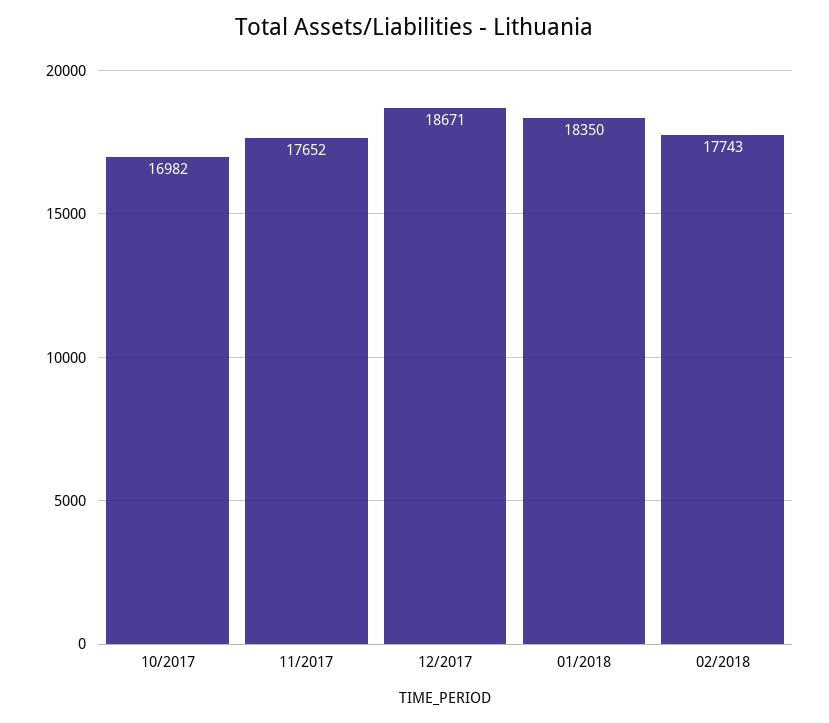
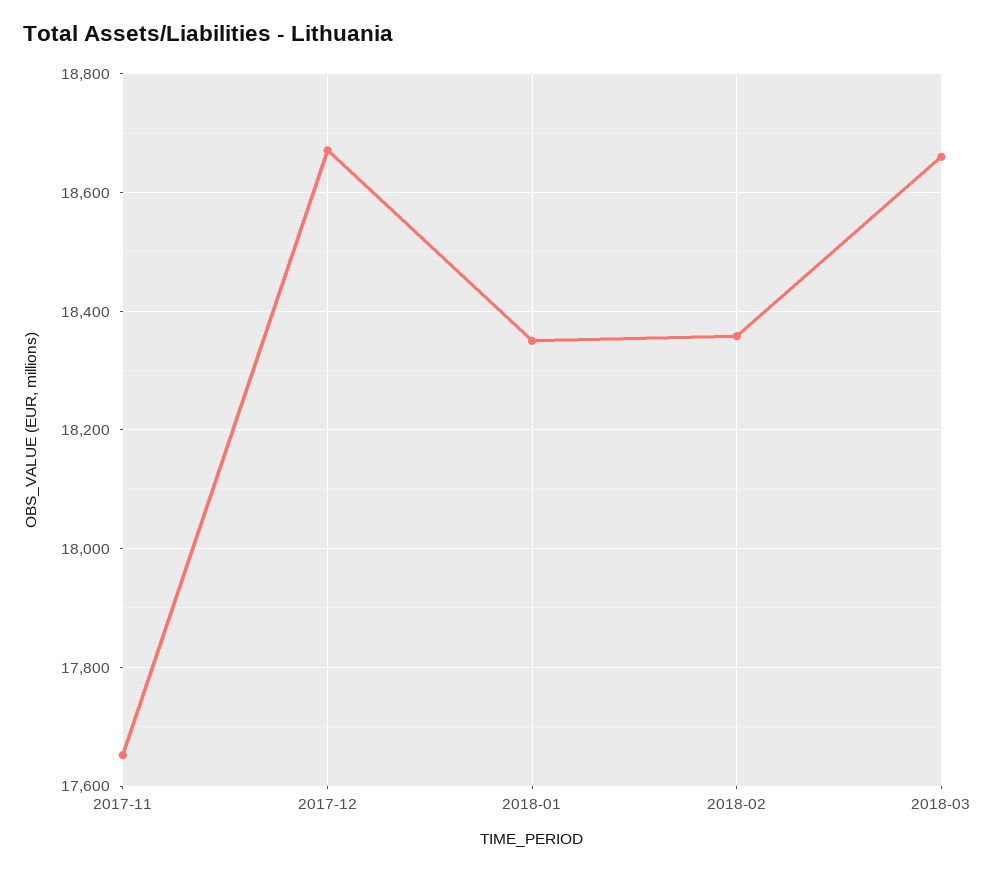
10/2017: 16982 -> none
02/2018: 17743 -> 18360
2018-03: none -> 18660

